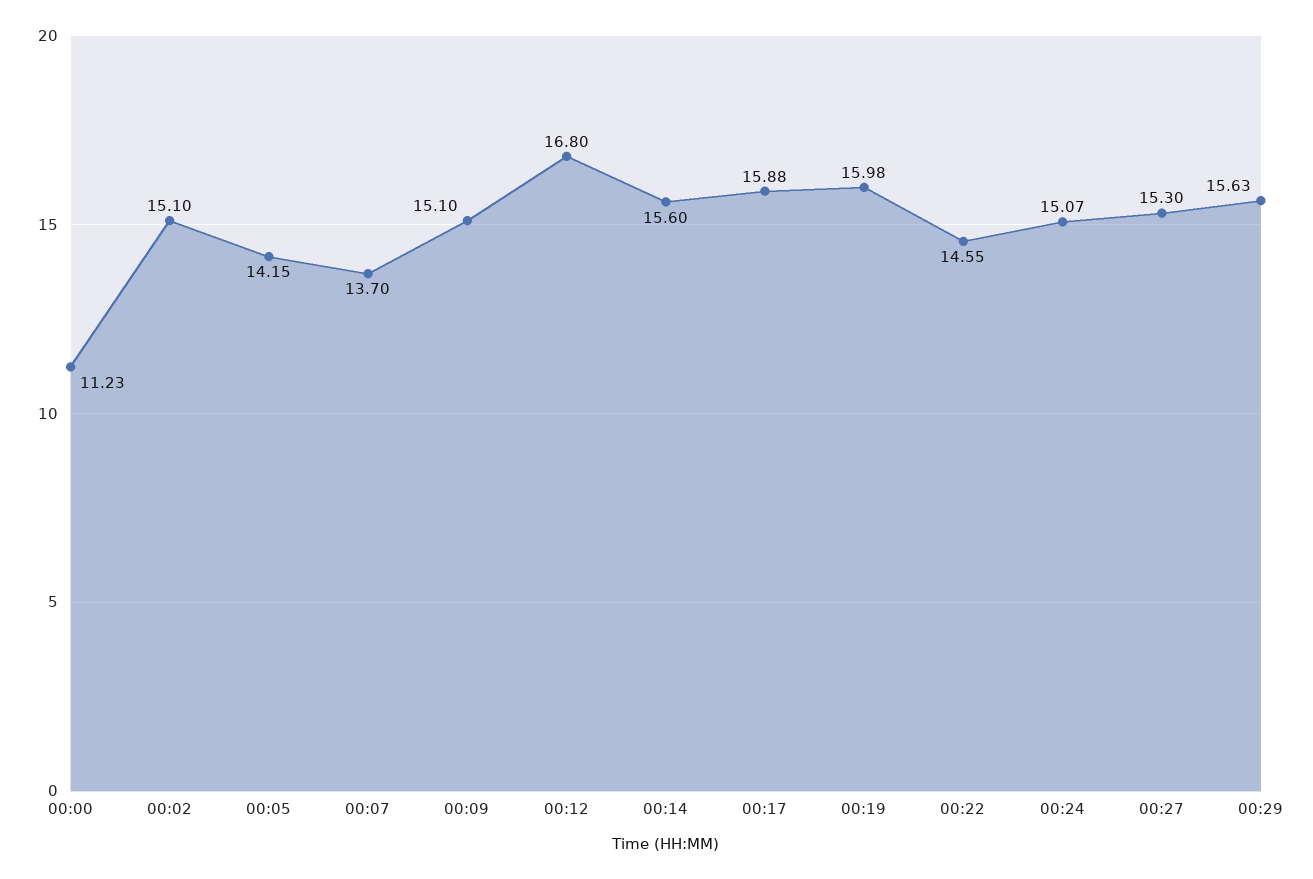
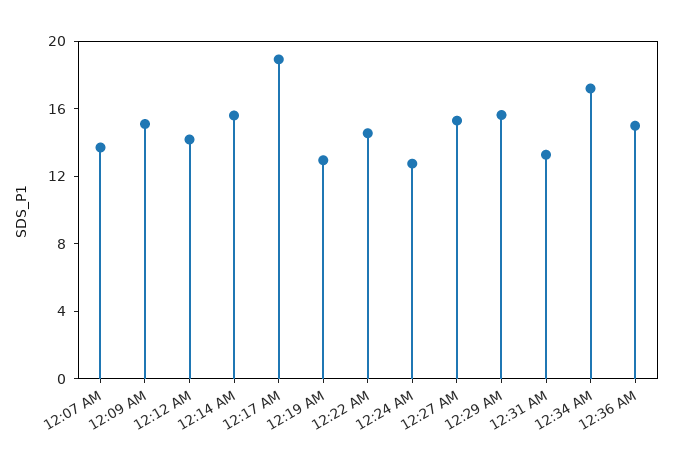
00:00: 11.23 -> none
00:02: 15.1 -> none
00:05: 14.15 -> none
00:12: 16.8 -> 14
00:17: 15.88 -> 19
00:19: 15.98 -> 13
00:24: 15.07 -> 13
12:31 AM: none -> 13
12:34 AM: none -> 17
12:36 AM: none -> 15

